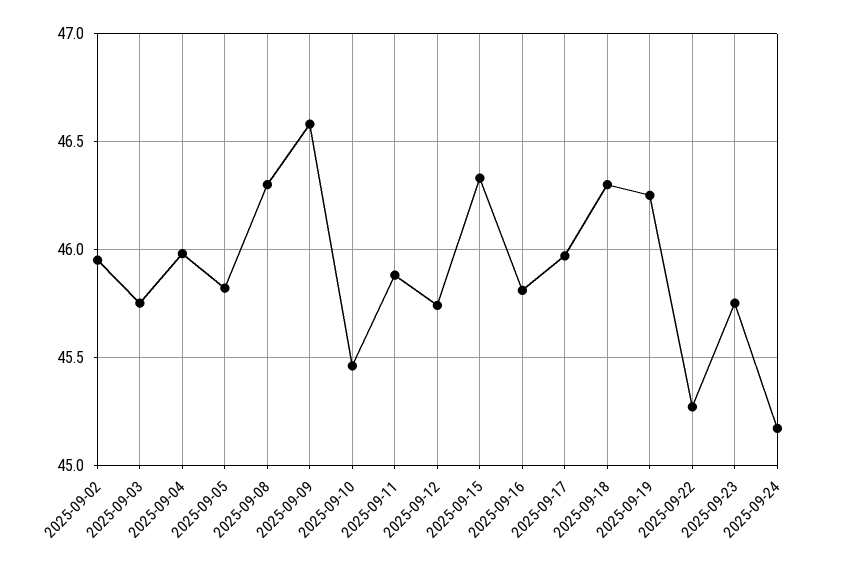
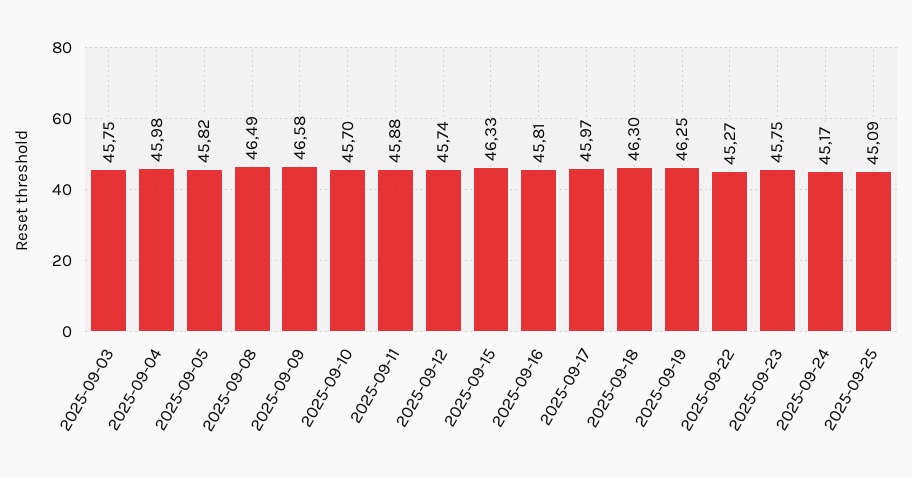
2025-09-02: 45.95 -> none
2025-09-08: 46.3 -> 46.49
2025-09-10: 45.45 -> 45.7
2025-09-25: none -> 45.09

